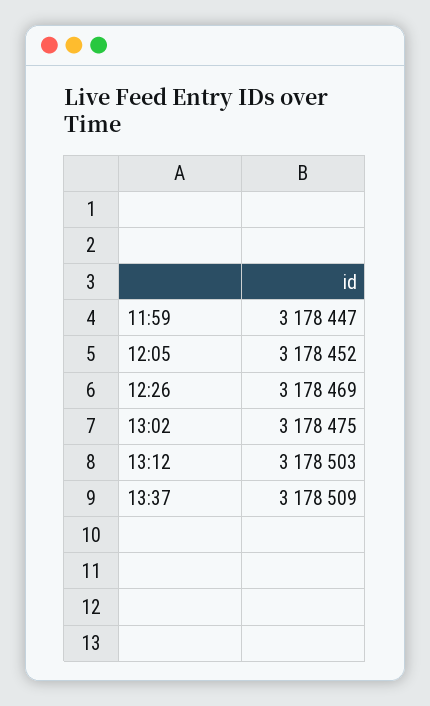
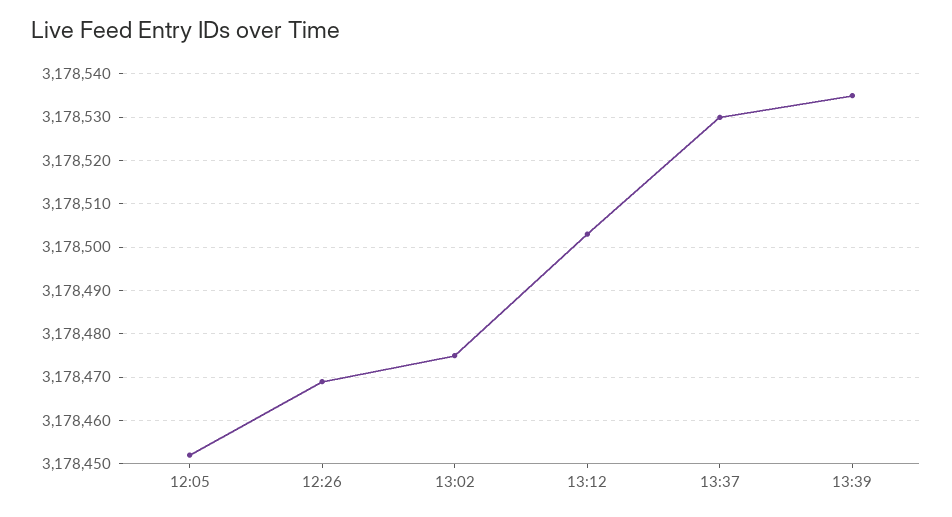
11:59: 3178447 -> none
13:37: 3178509 -> 3178530
13:39: none -> 3178535

